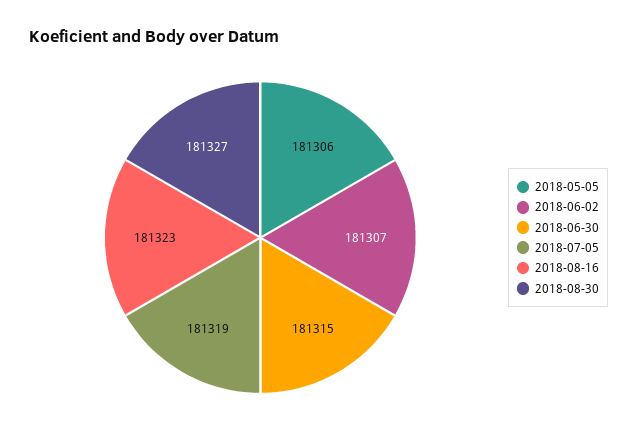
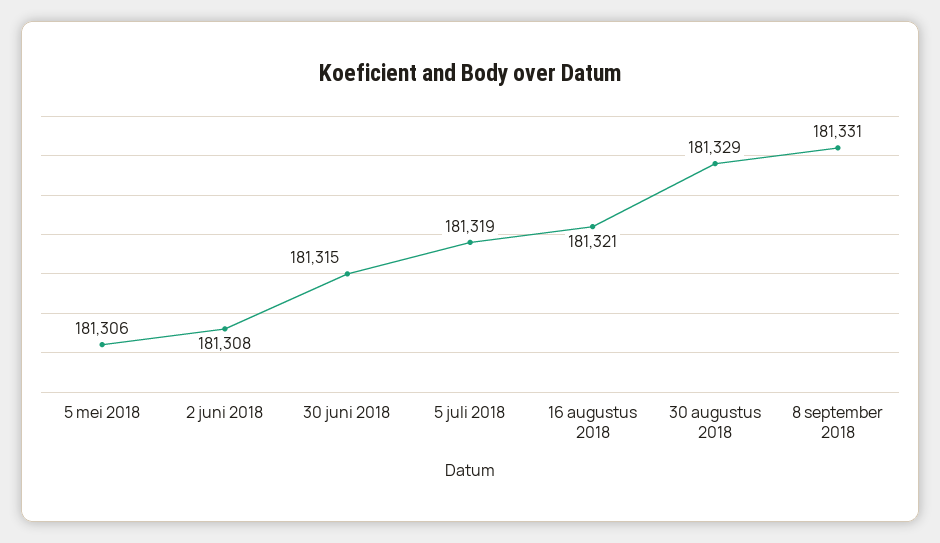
2018-06-02: 181307 -> 181308
2018-08-16: 181323 -> 181321
2018-08-30: 181327 -> 181329
8 september 2018: none -> 181331

